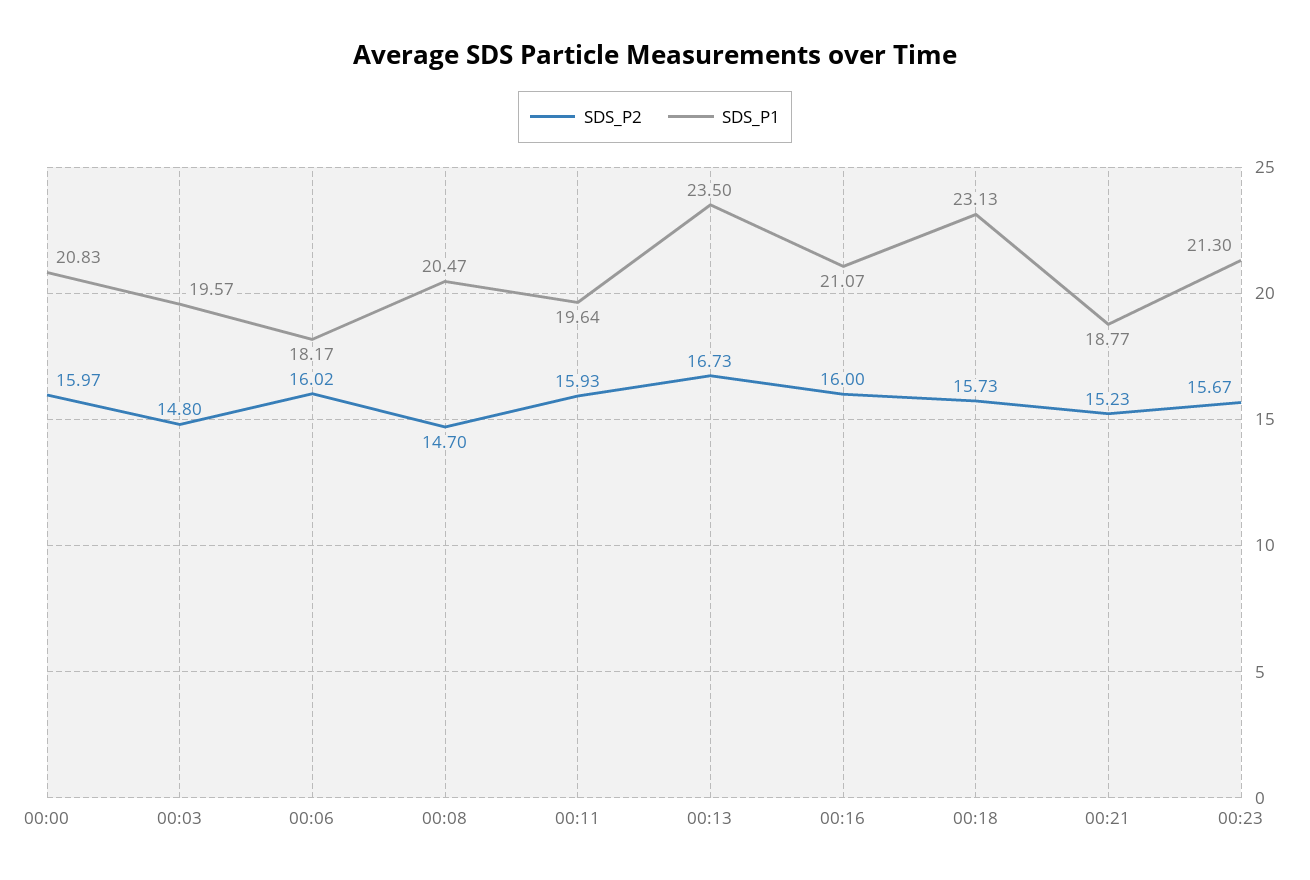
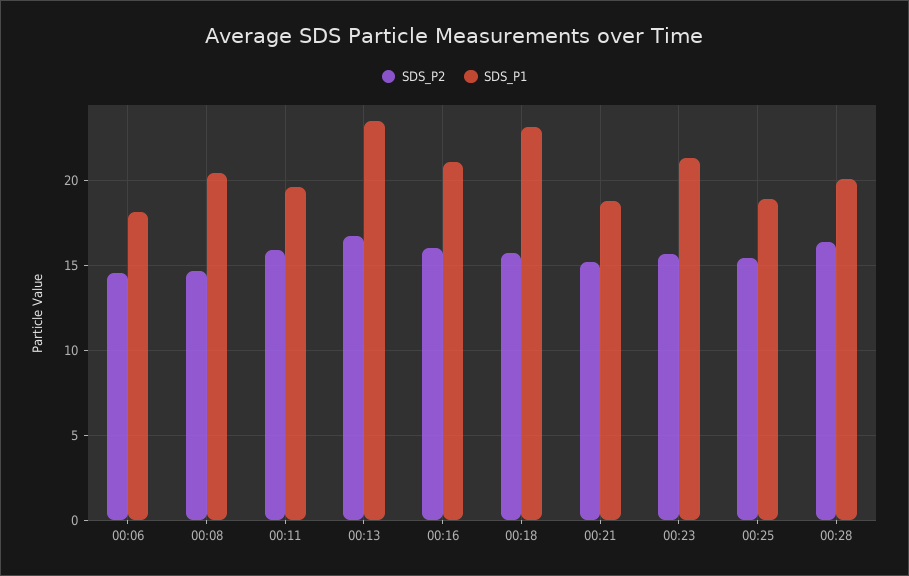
SDS_P2, 00:00: 15.97 -> none
SDS_P1, 00:00: 20.83 -> none
SDS_P2, 00:03: 14.8 -> none
SDS_P1, 00:03: 19.57 -> none
SDS_P2, 00:06: 16.02 -> 14.5
SDS_P2, 00:25: none -> 15.5
SDS_P1, 00:25: none -> 19
SDS_P2, 00:28: none -> 16.5
SDS_P1, 00:28: none -> 20

